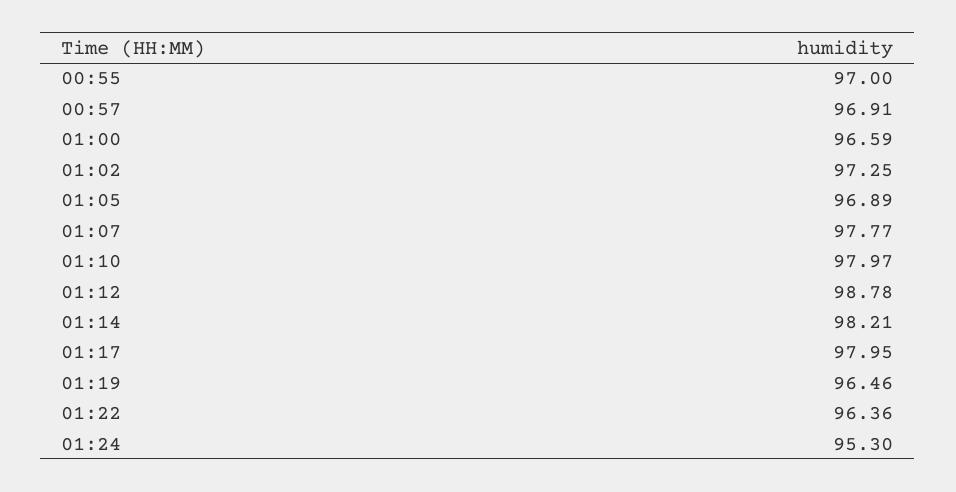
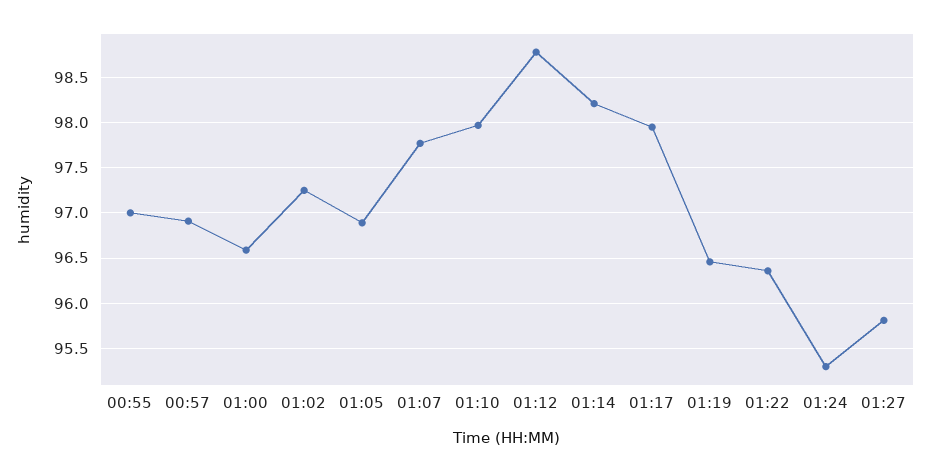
01:27: none -> 95.8

